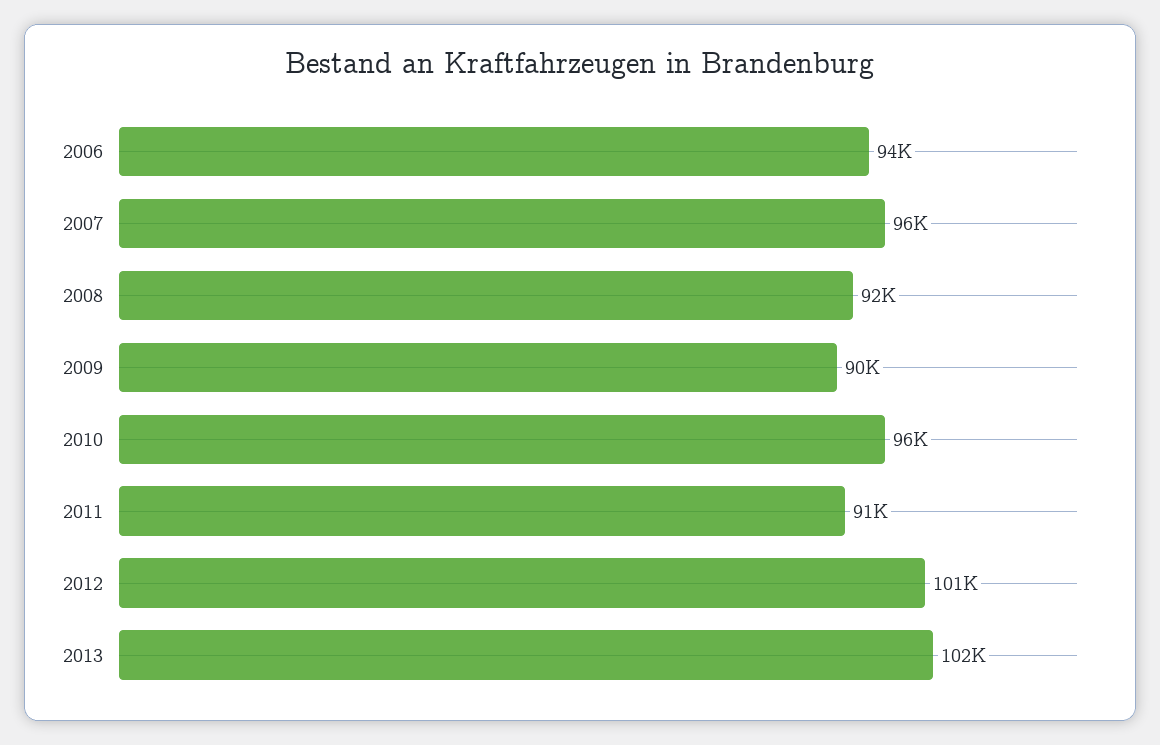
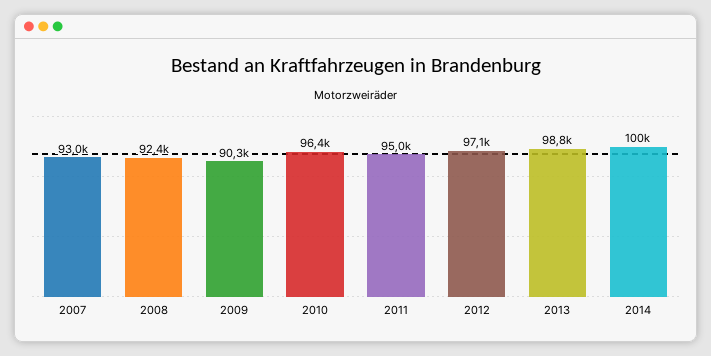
2006: 94000 -> none
2007: 96000 -> 93000
2011: 91000 -> 95000
2012: 101000 -> 97100
2013: 102000 -> 98800
2014: none -> 100000

